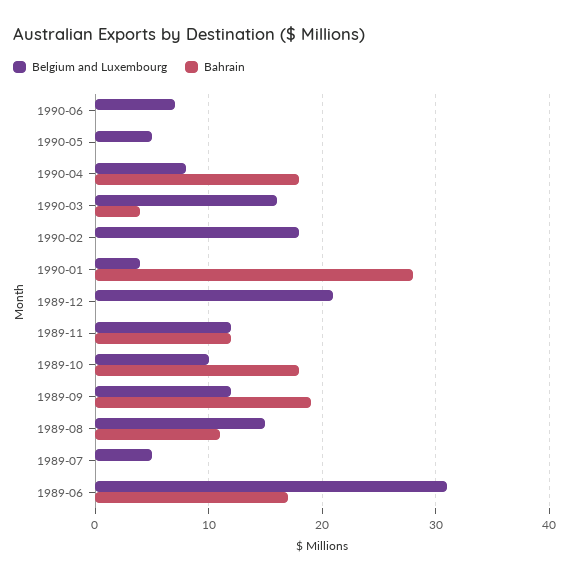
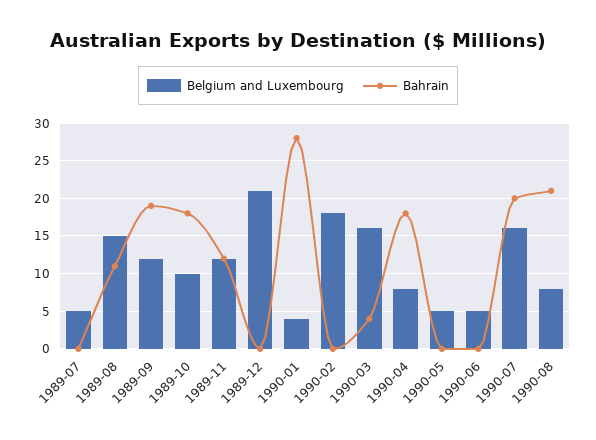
Belgium and Luxembourg, 1990-06: 7 -> 5
Belgium and Luxembourg, 1989-06: 31 -> none
Bahrain, 1989-06: 17 -> none
Belgium and Luxembourg, 1990-07: none -> 16
Bahrain, 1990-07: none -> 20
Belgium and Luxembourg, 1990-08: none -> 8
Bahrain, 1990-08: none -> 21

